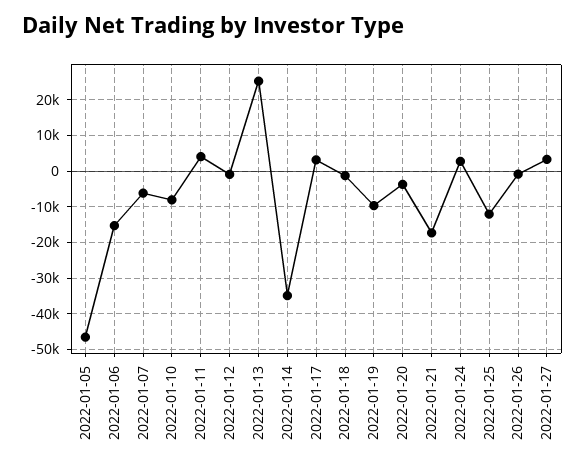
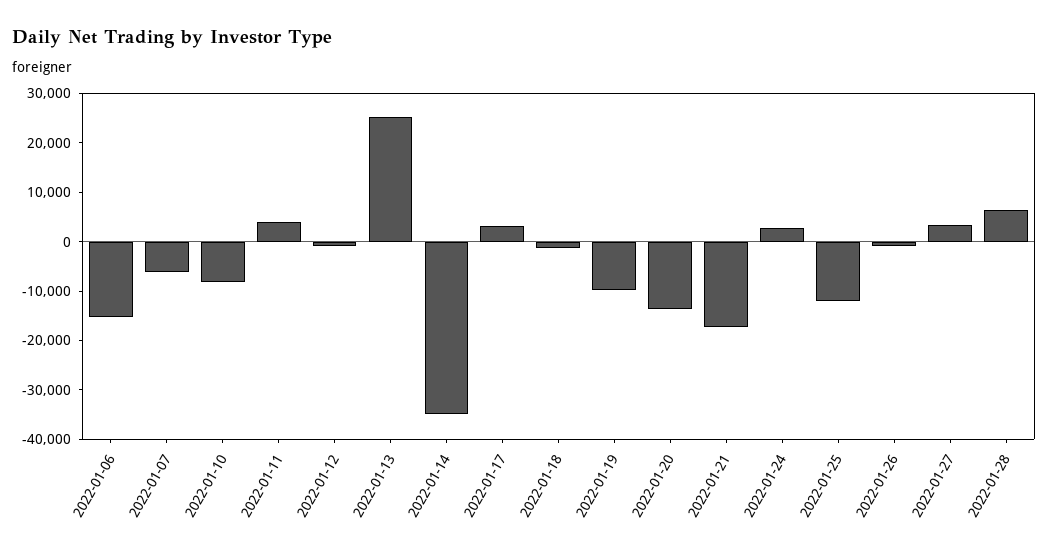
2022-01-05: -46000 -> none
2022-01-20: -4000 -> -14000
2022-01-28: none -> 6000

